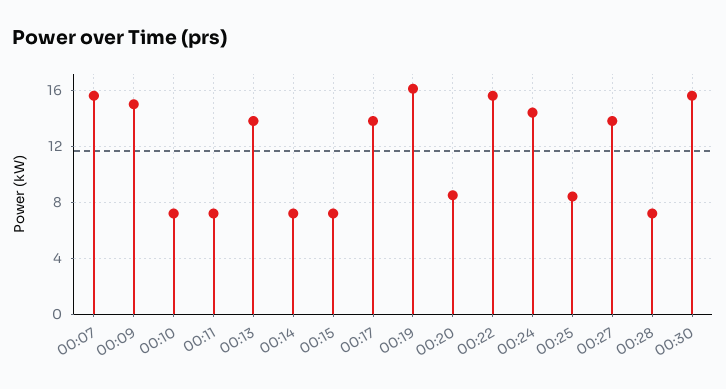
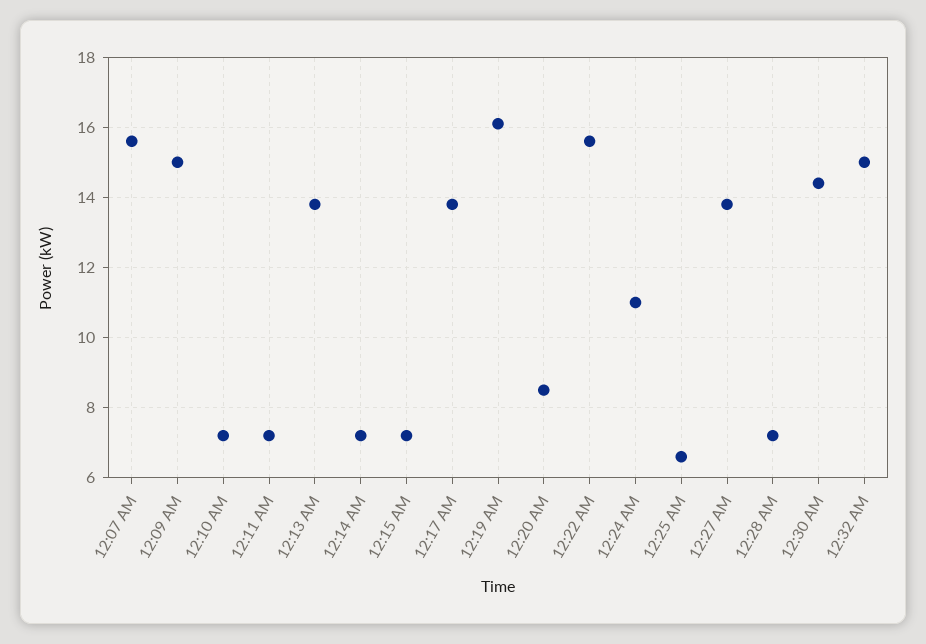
00:24: 14.5 -> 11
00:25: 8.5 -> 6.5
00:30: 15.5 -> 14.5
12:32 AM: none -> 15

